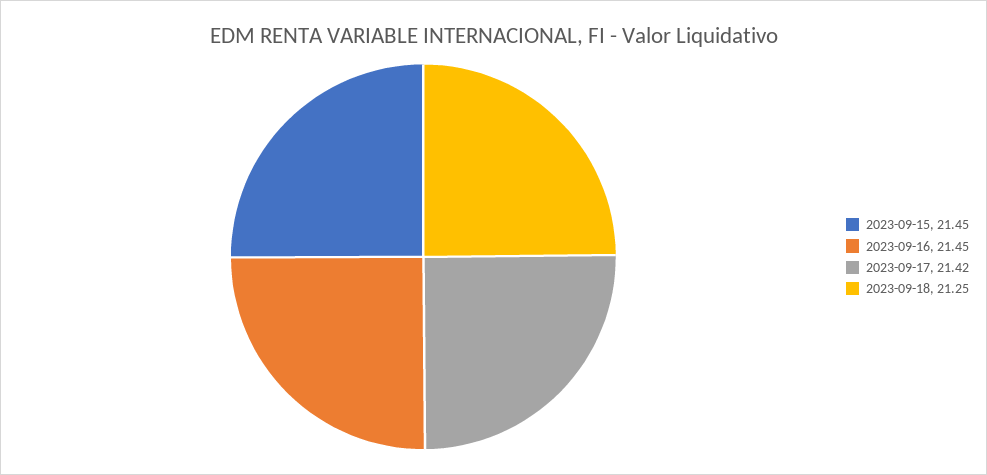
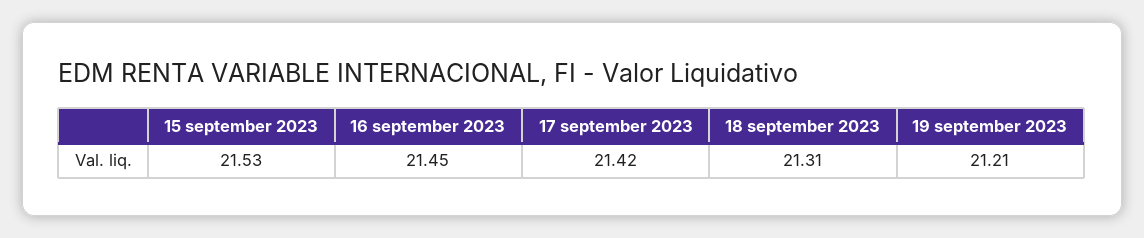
2023-09-15: 21.45 -> 21.53
2023-09-18: 21.25 -> 21.31
19 september 2023: none -> 21.21

